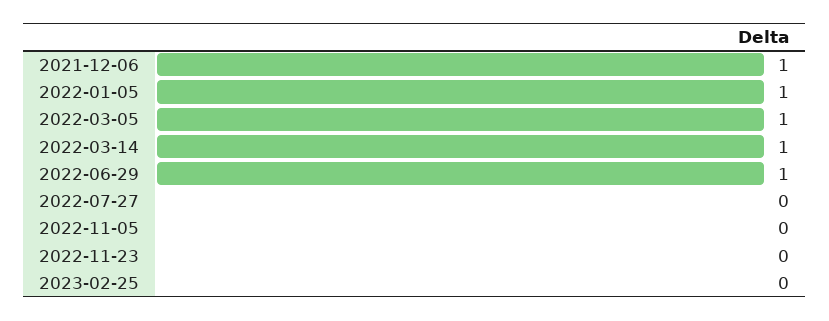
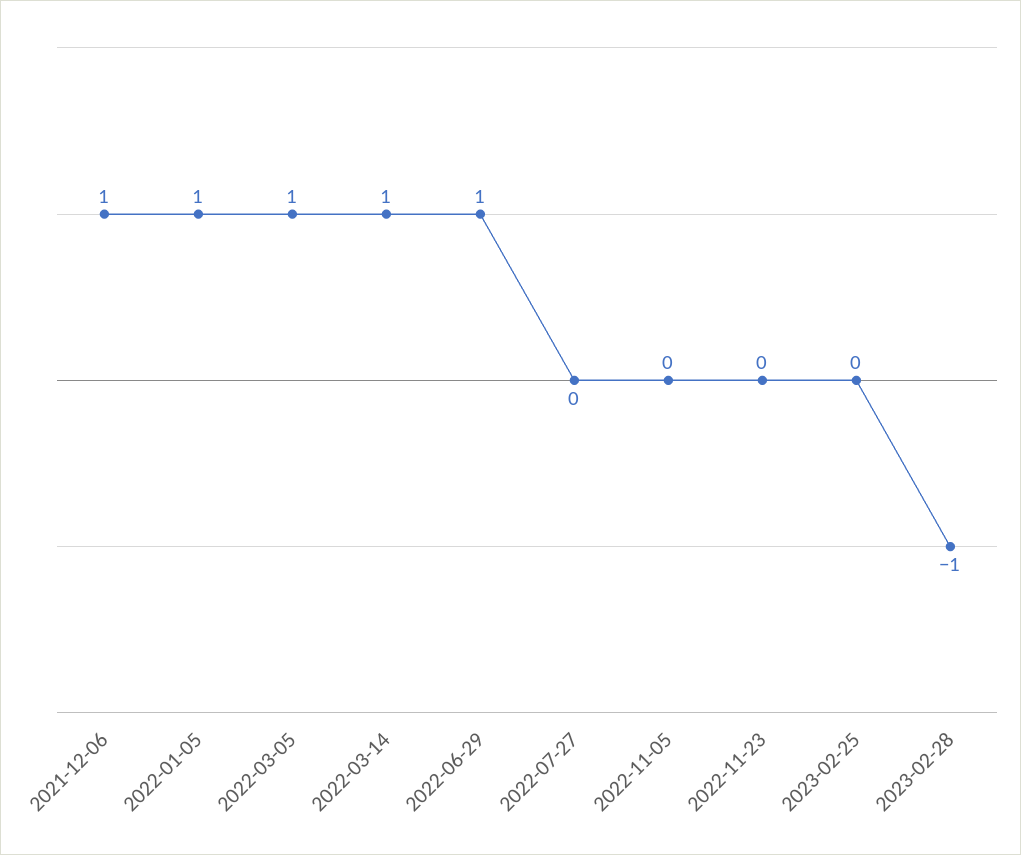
2023-02-28: none -> -1

